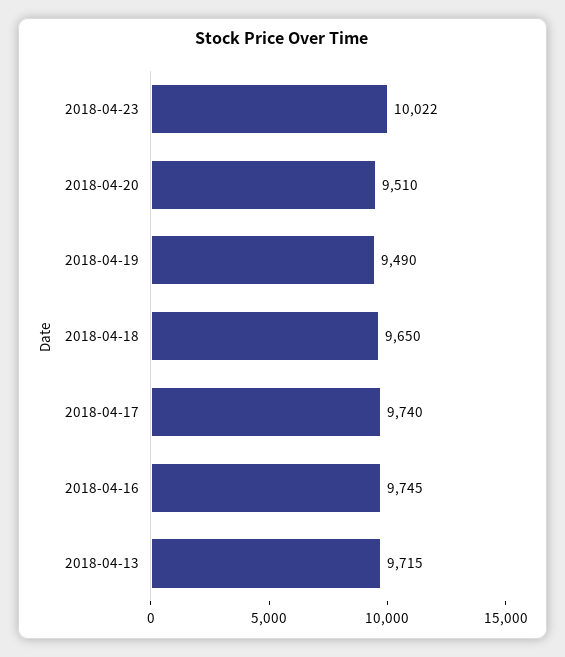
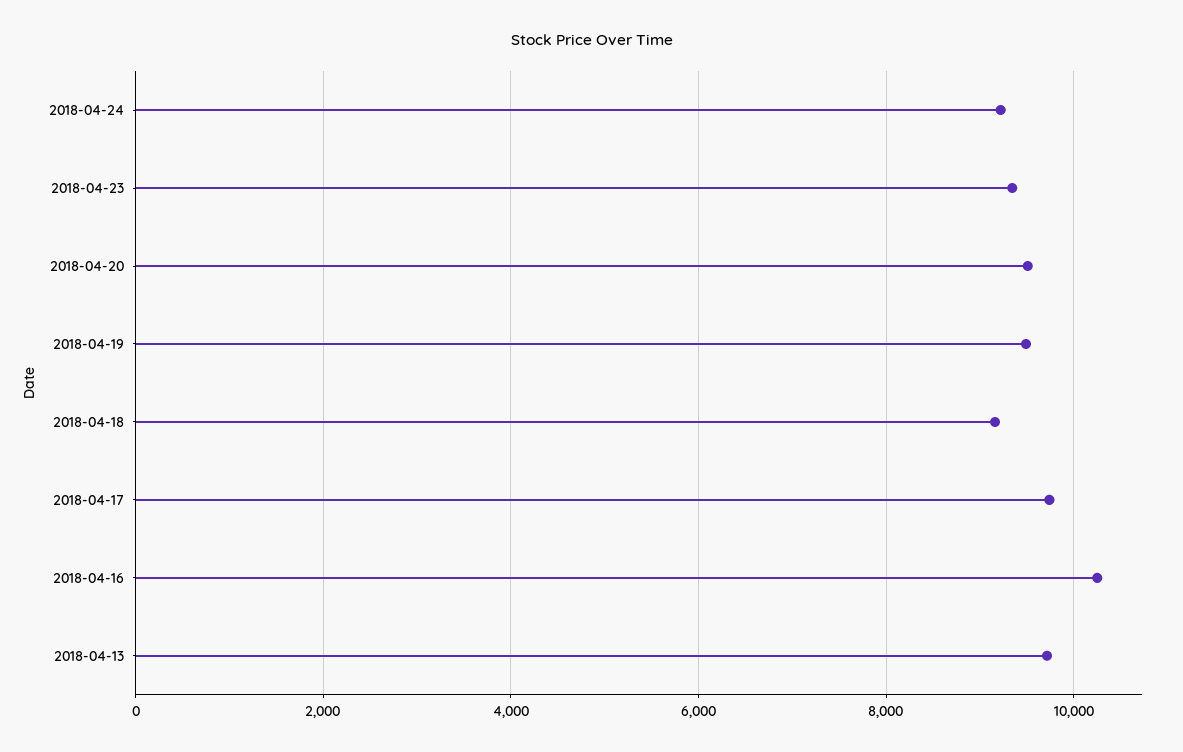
2018-04-23: 10022 -> 9400
2018-04-18: 9650 -> 9200
2018-04-16: 9745 -> 10200
2018-04-24: none -> 9200

